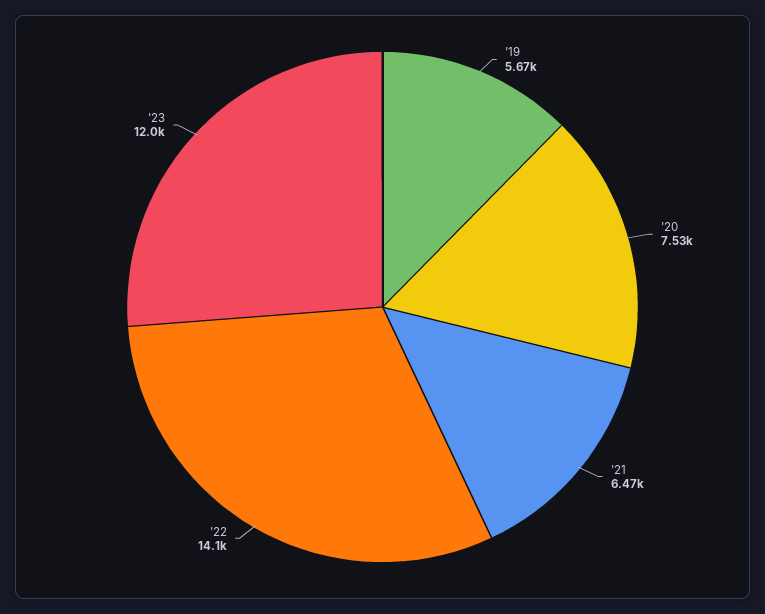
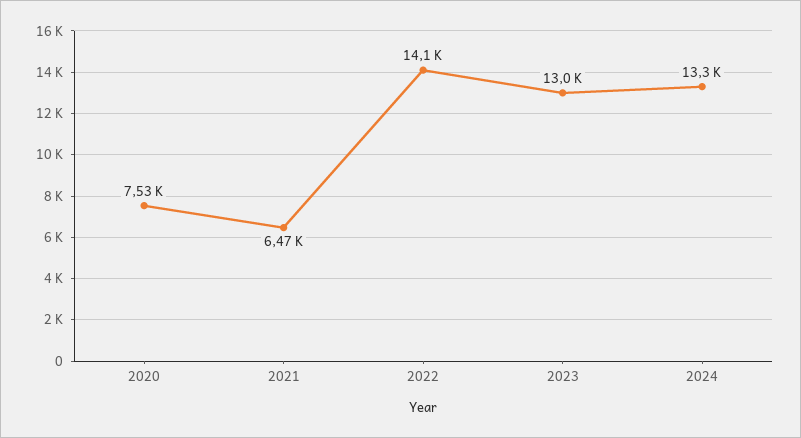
'19: 5670 -> none
'23: 12000 -> 13000
2024: none -> 13300

